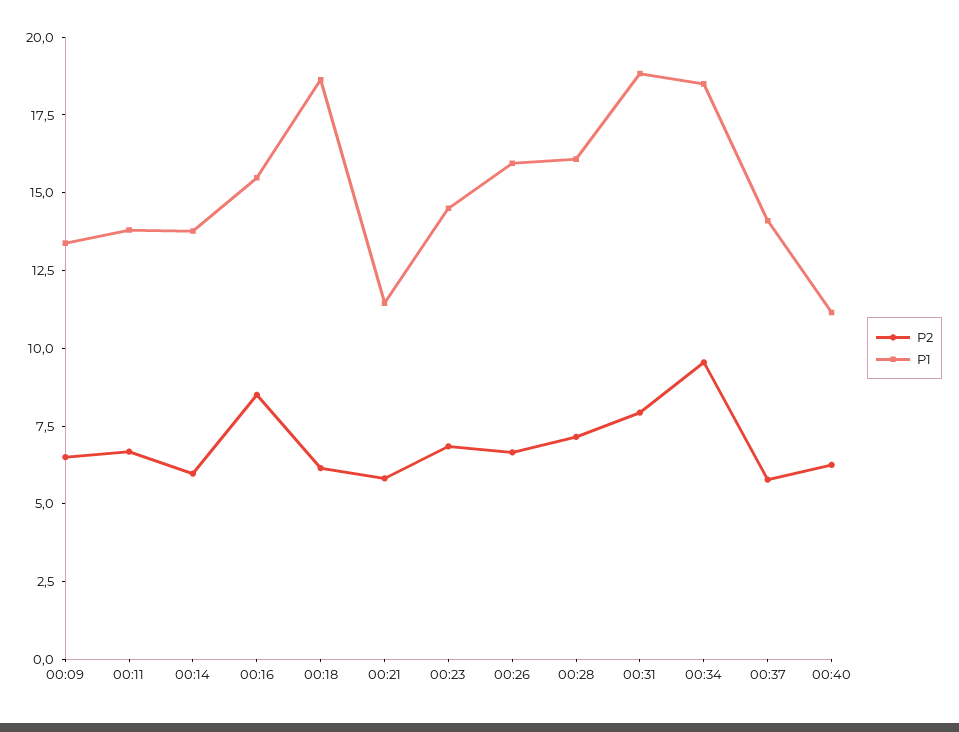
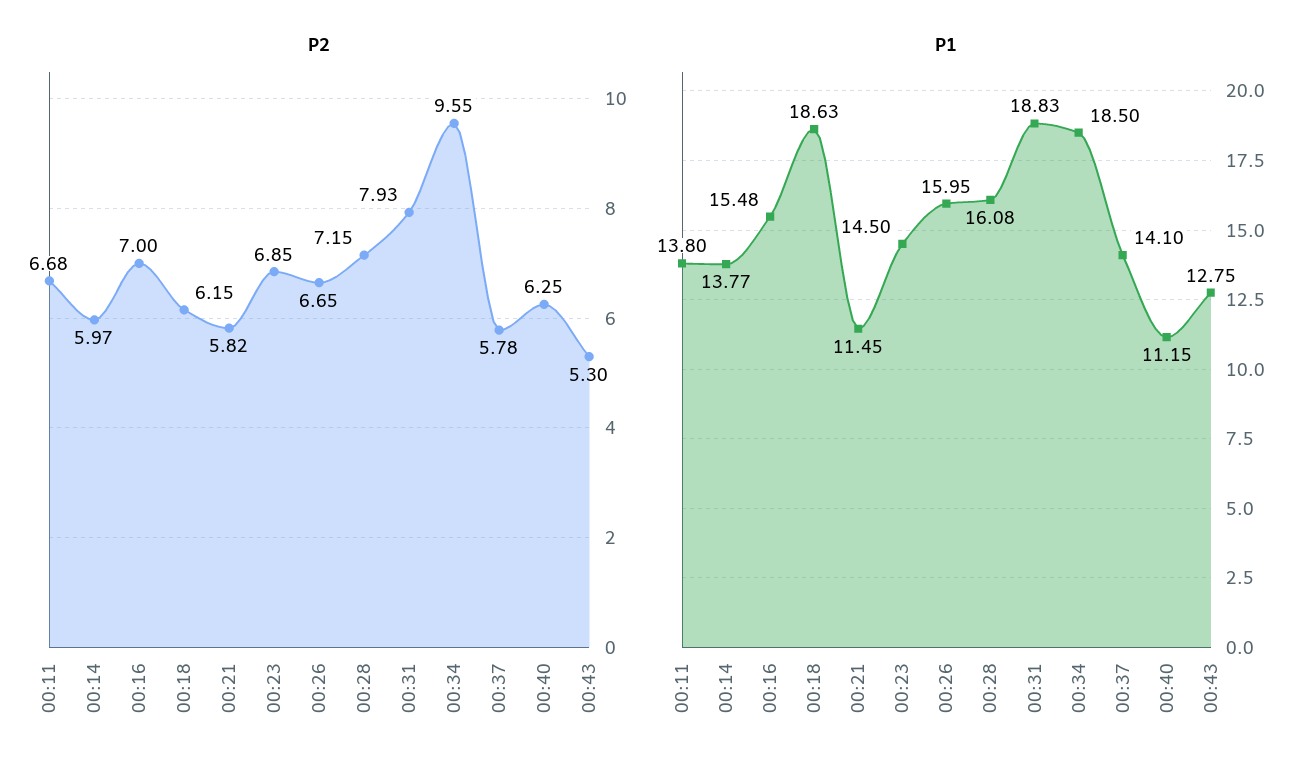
P2, 00:09: 6.5 -> none
P1, 00:09: 13.5 -> none
P2, 00:16: 8.5 -> 7
P2, 00:43: none -> 5.3
P1, 00:43: none -> 12.75

